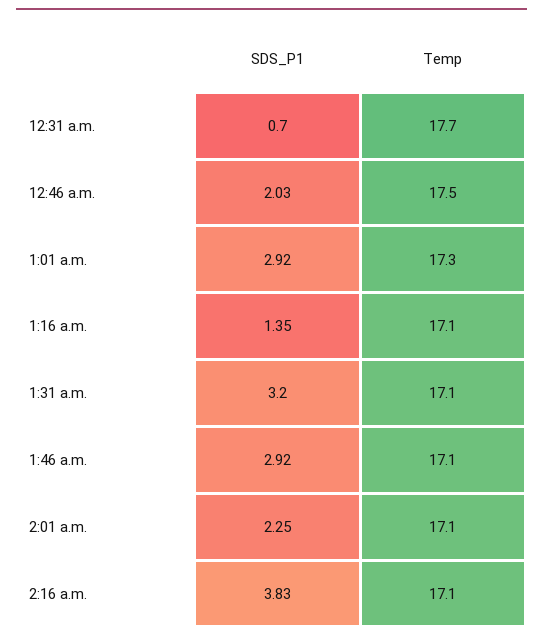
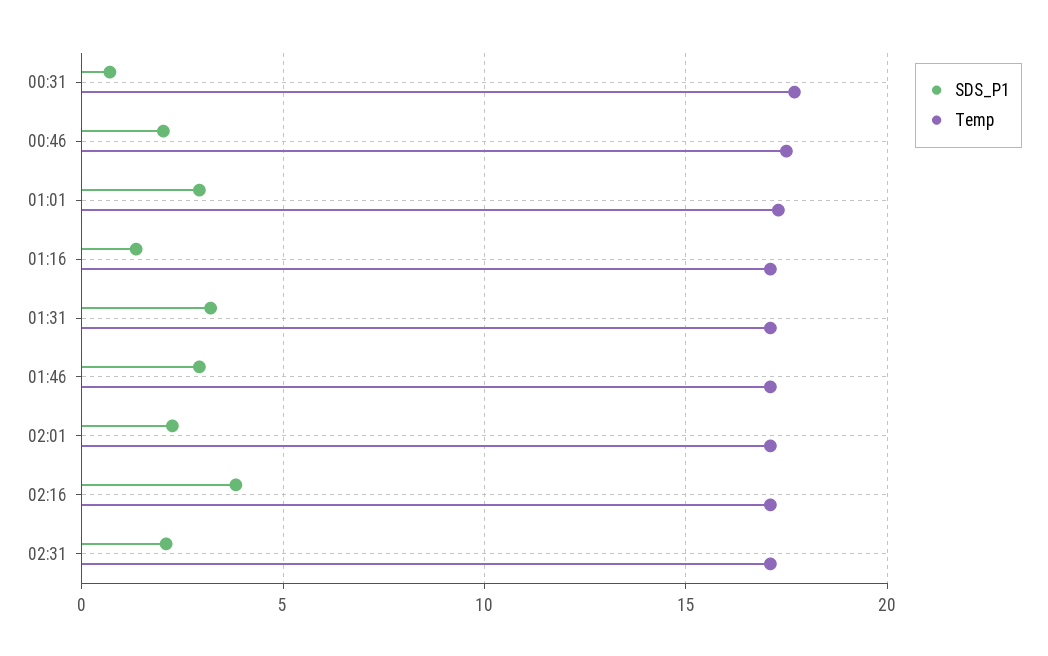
SDS_P1, 02:31: none -> 2
Temp, 02:31: none -> 17

